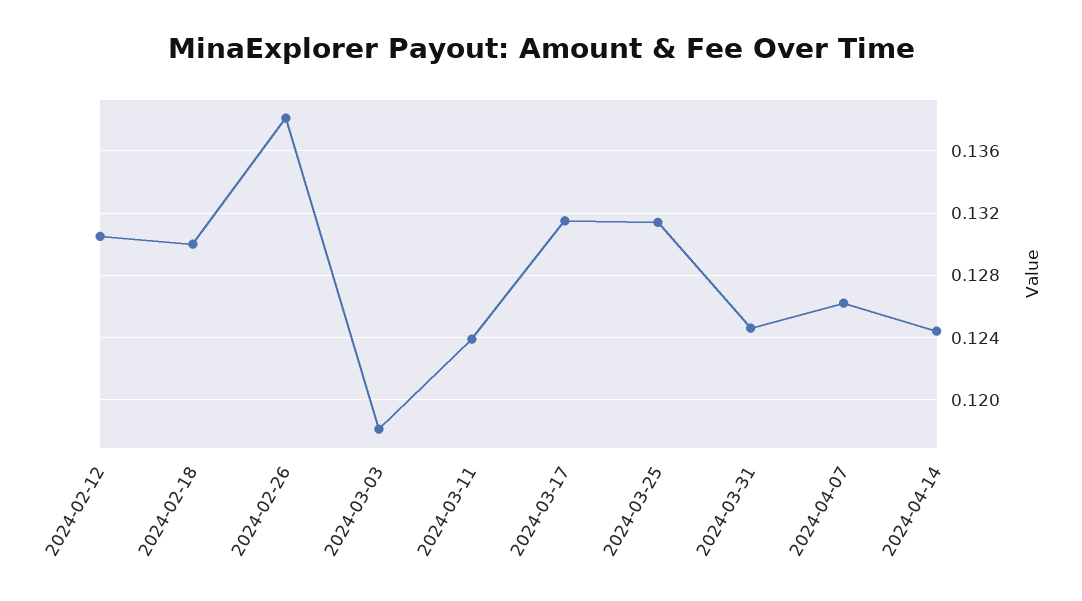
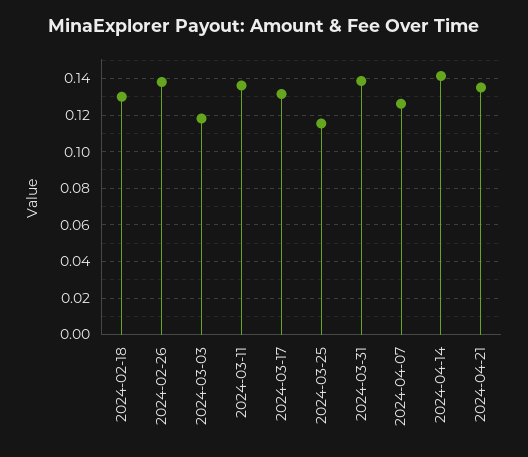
2024-02-12: 0.1305 -> none
2024-03-11: 0.124 -> 0.135
2024-03-25: 0.1315 -> 0.115
2024-03-31: 0.1245 -> 0.14
2024-04-14: 0.1245 -> 0.14
2024-04-21: none -> 0.135

